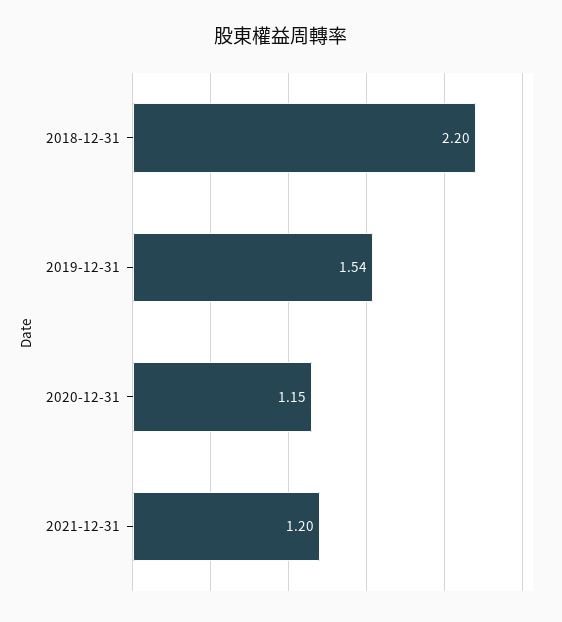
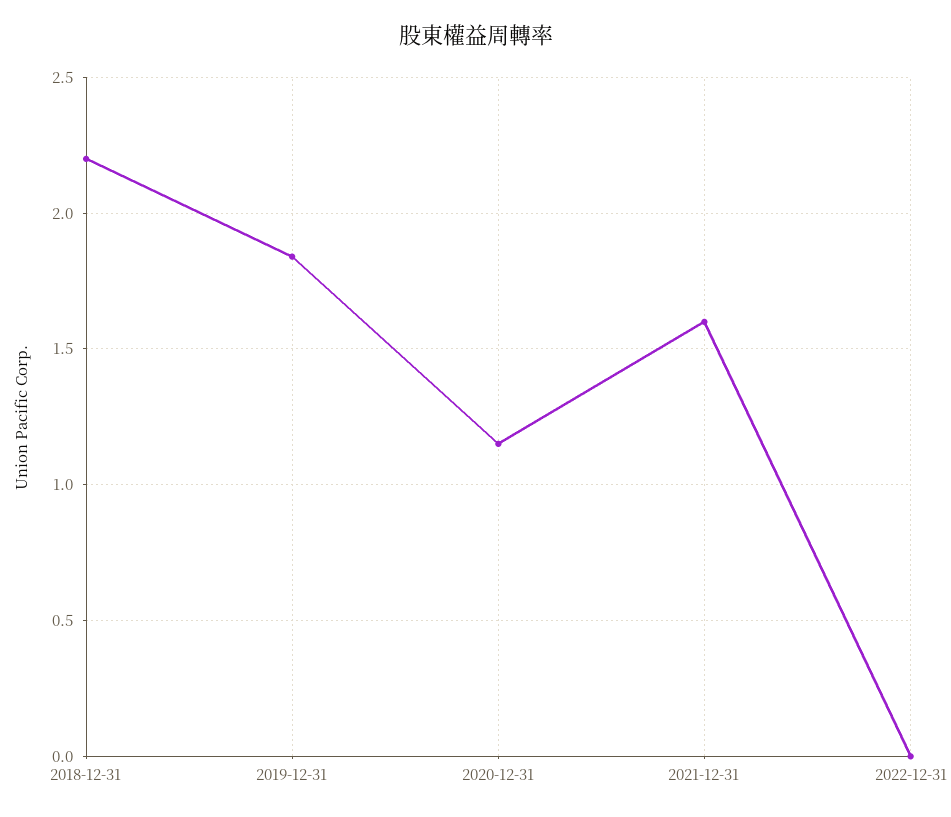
2019-12-31: 1.54 -> 1.85
2021-12-31: 1.2 -> 1.6
2022-12-31: none -> 0

